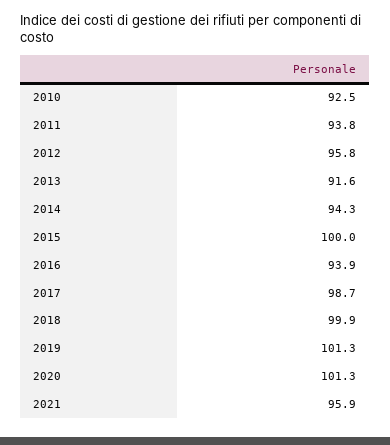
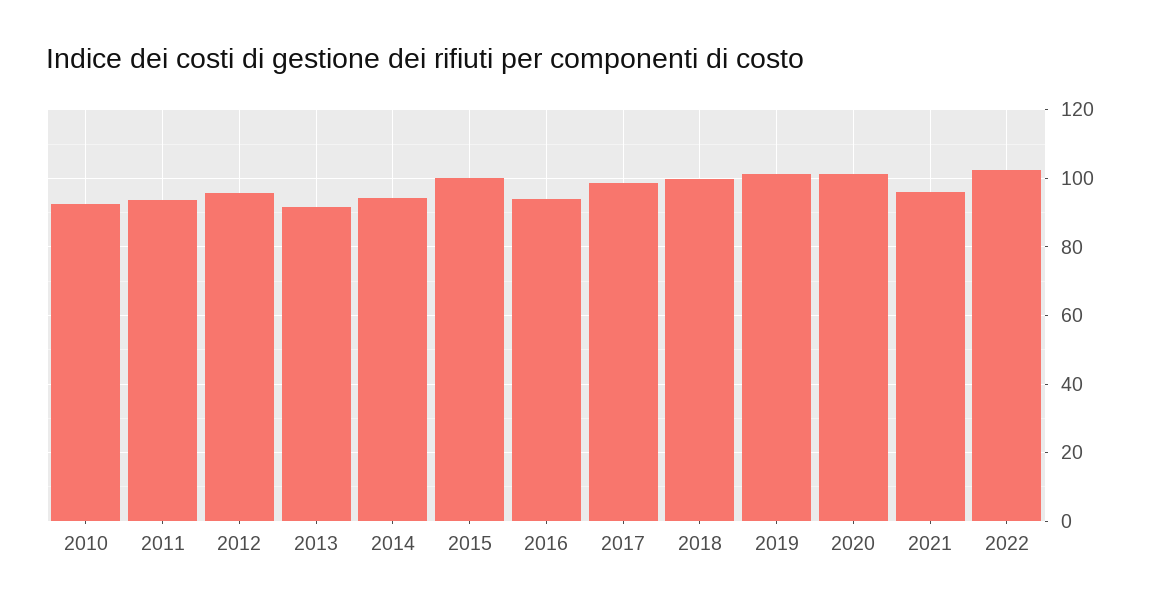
2022: none -> 102

